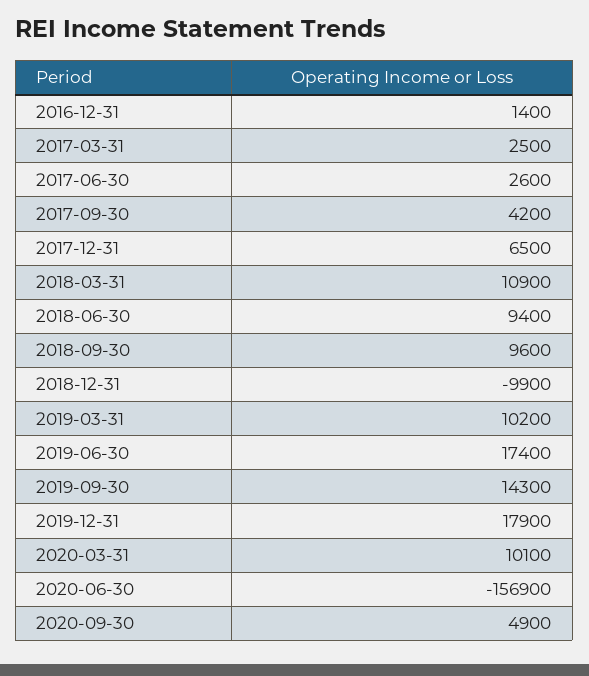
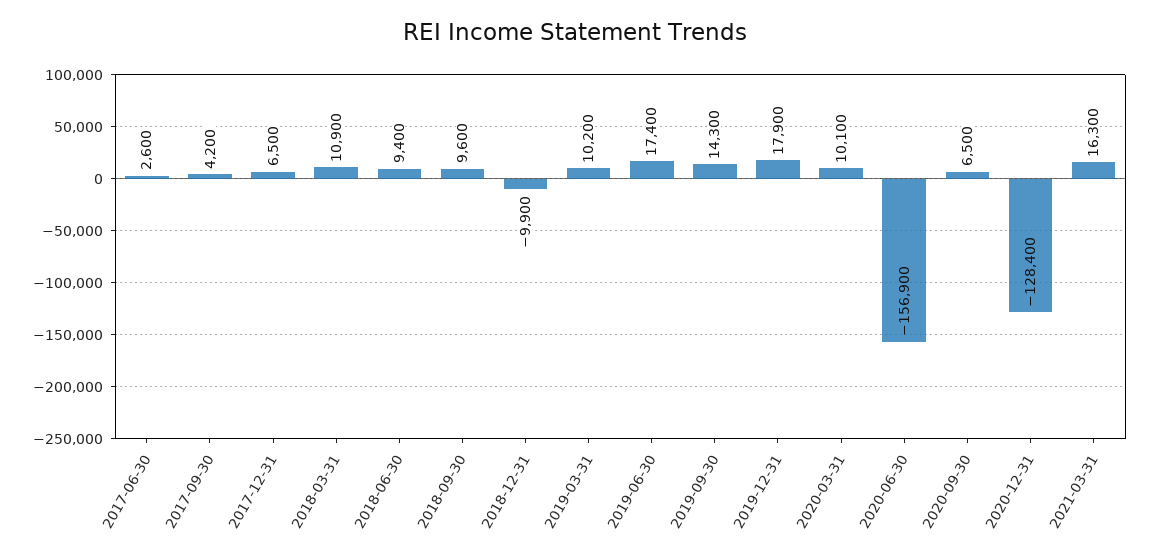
2016-12-31: 1400 -> none
2017-03-31: 2500 -> none
2020-09-30: 4900 -> 6500
2020-12-31: none -> -128400
2021-03-31: none -> 16300

